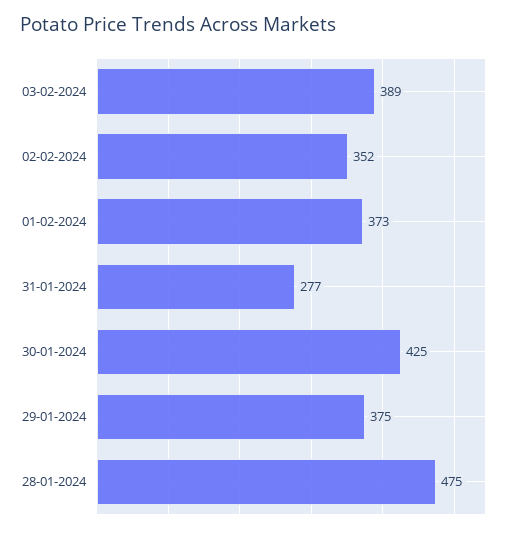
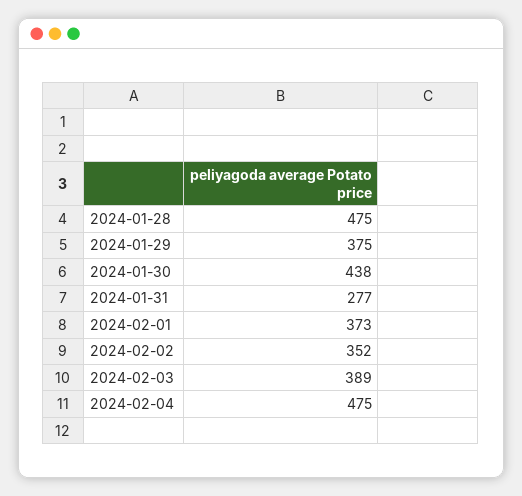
30-01-2024: 425 -> 438
2024-02-04: none -> 475

